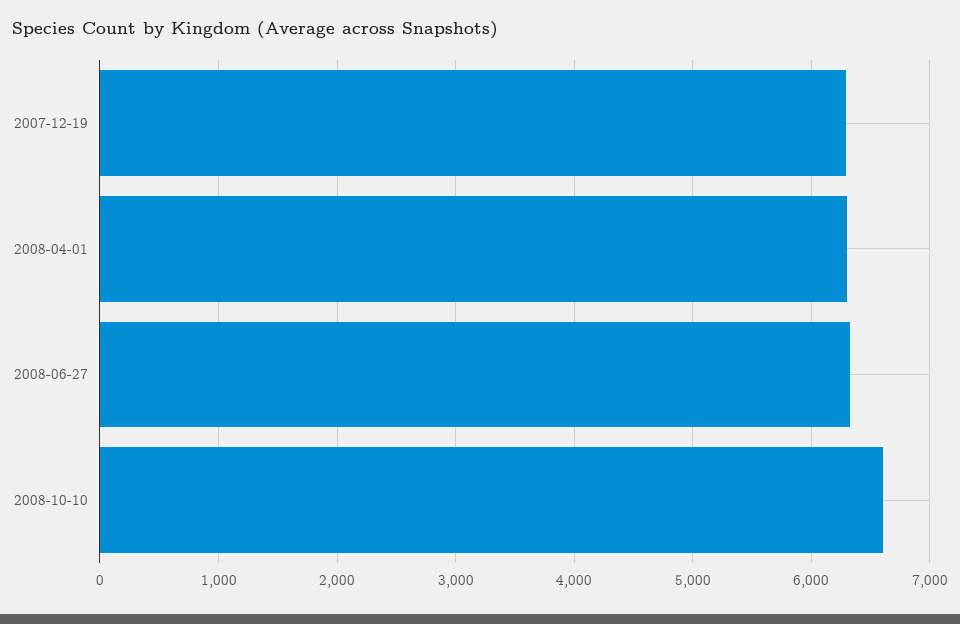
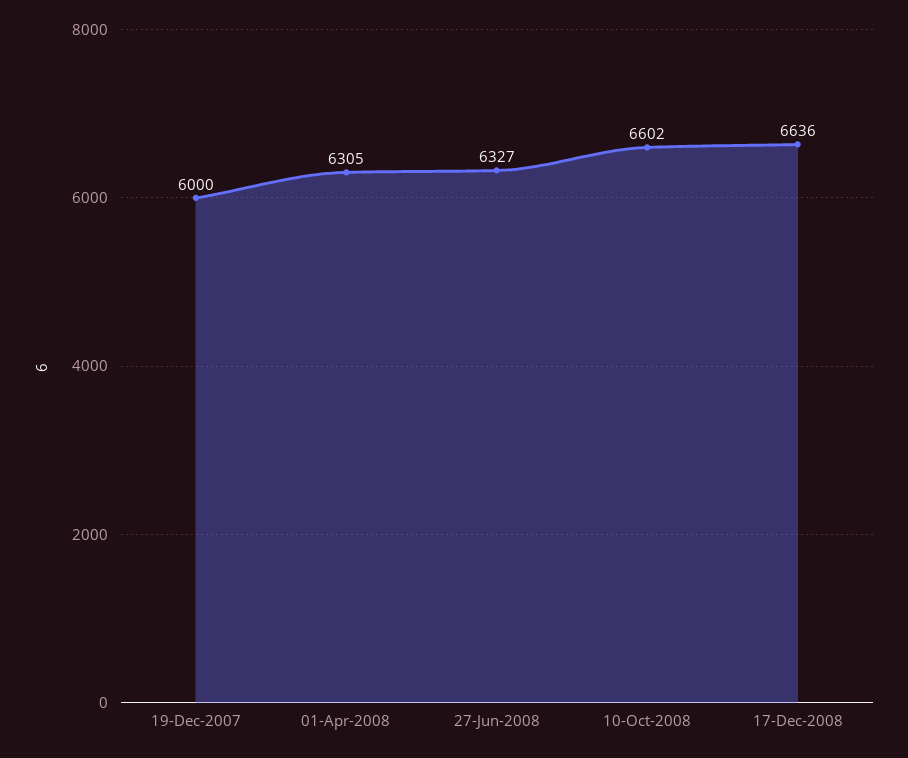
2007-12-19: 6300 -> 6000
17-Dec-2008: none -> 6636

